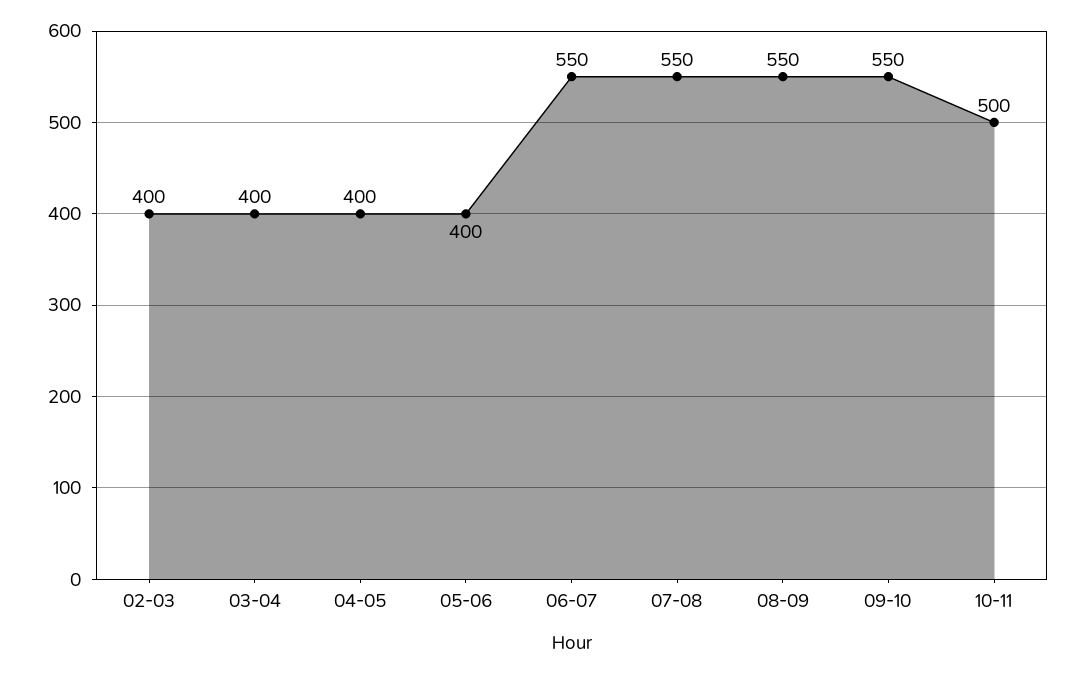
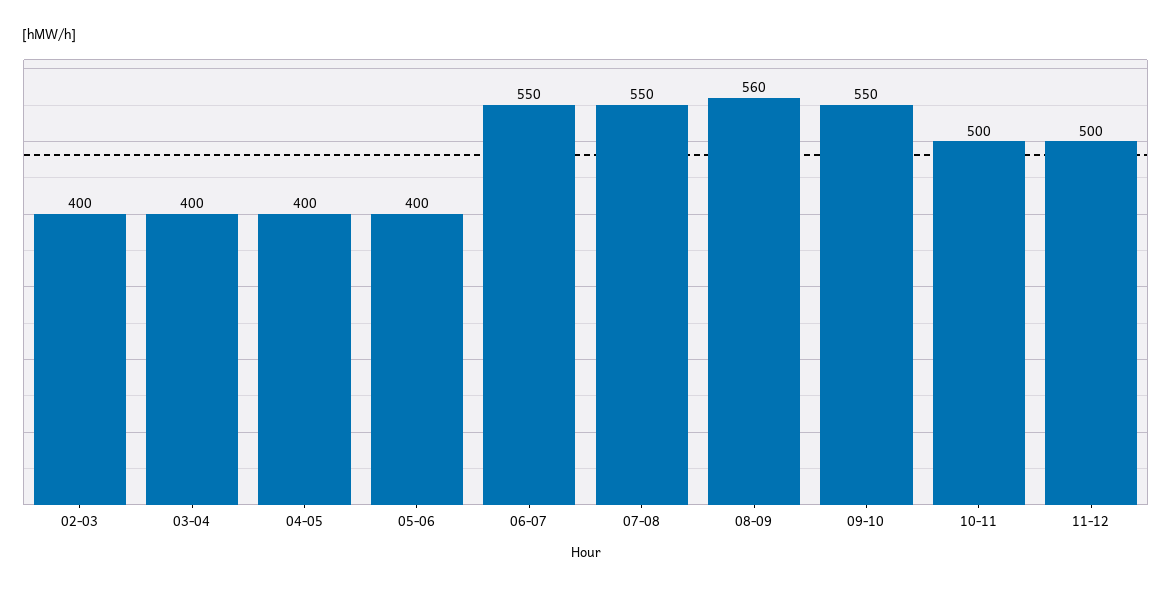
08-09: 550 -> 560
11-12: none -> 500

